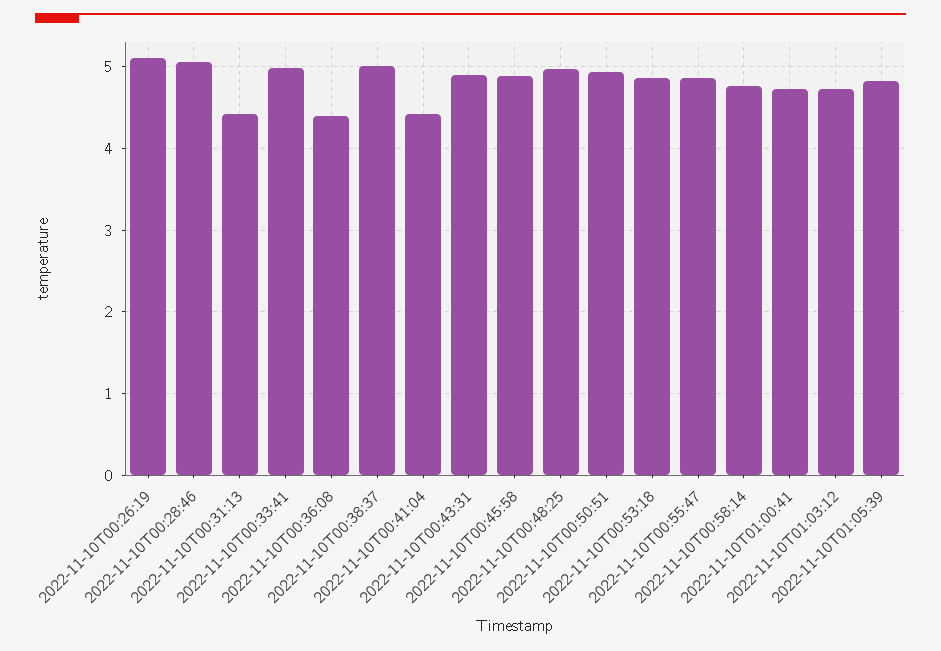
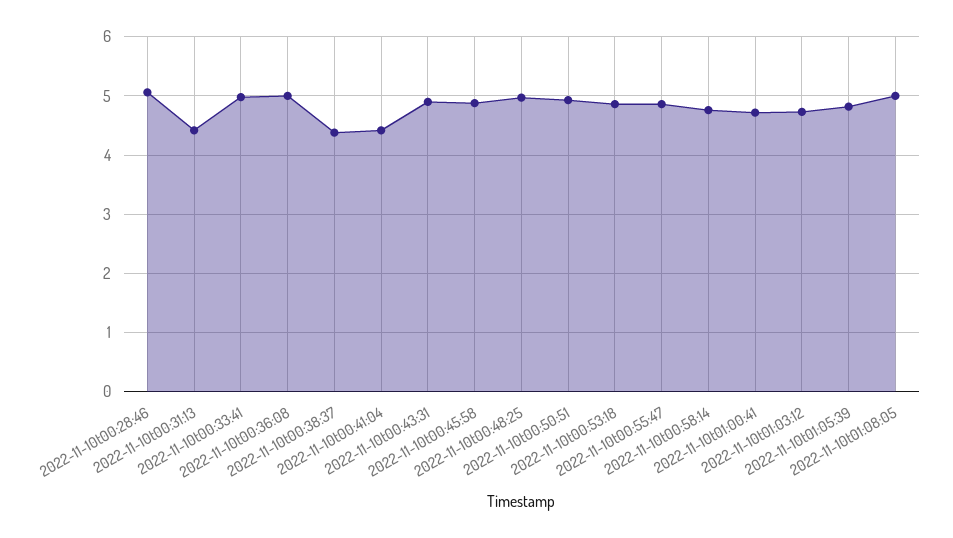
2022-11-10T00:26:19: 5.1 -> none
2022-11-10T00:36:08: 4.4 -> 5
2022-11-10T00:38:37: 5 -> 4.4
2022-11-10t01:08:05: none -> 5

